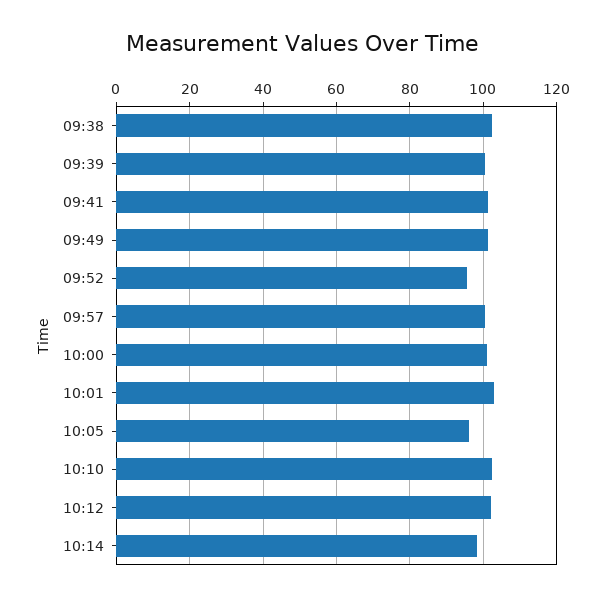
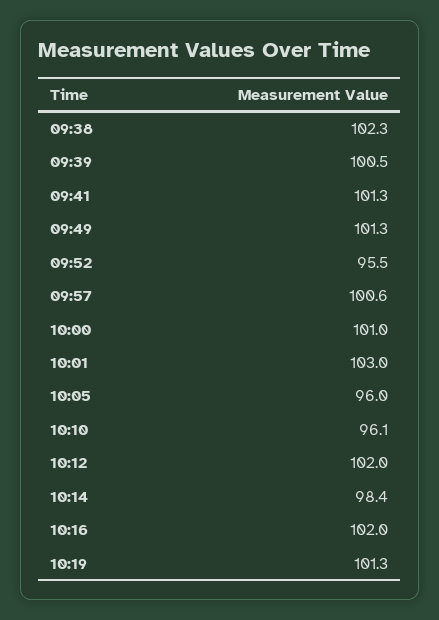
10:10: 102 -> 96.1
10:16: none -> 102
10:19: none -> 101.3

